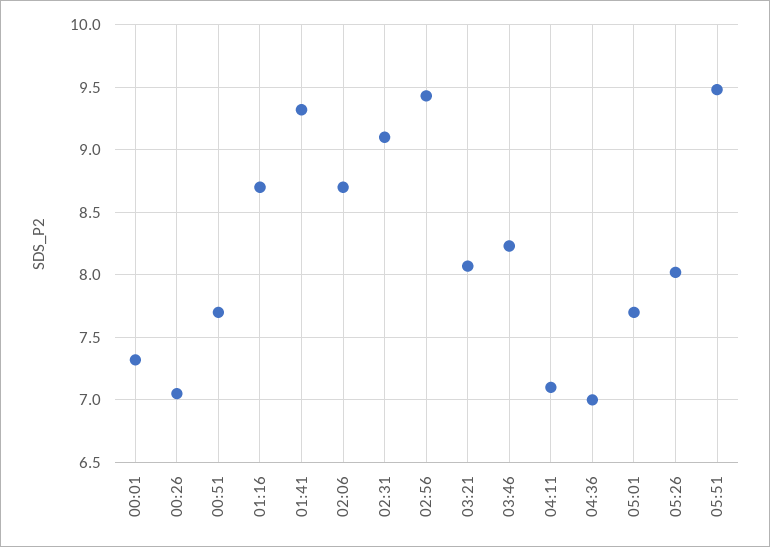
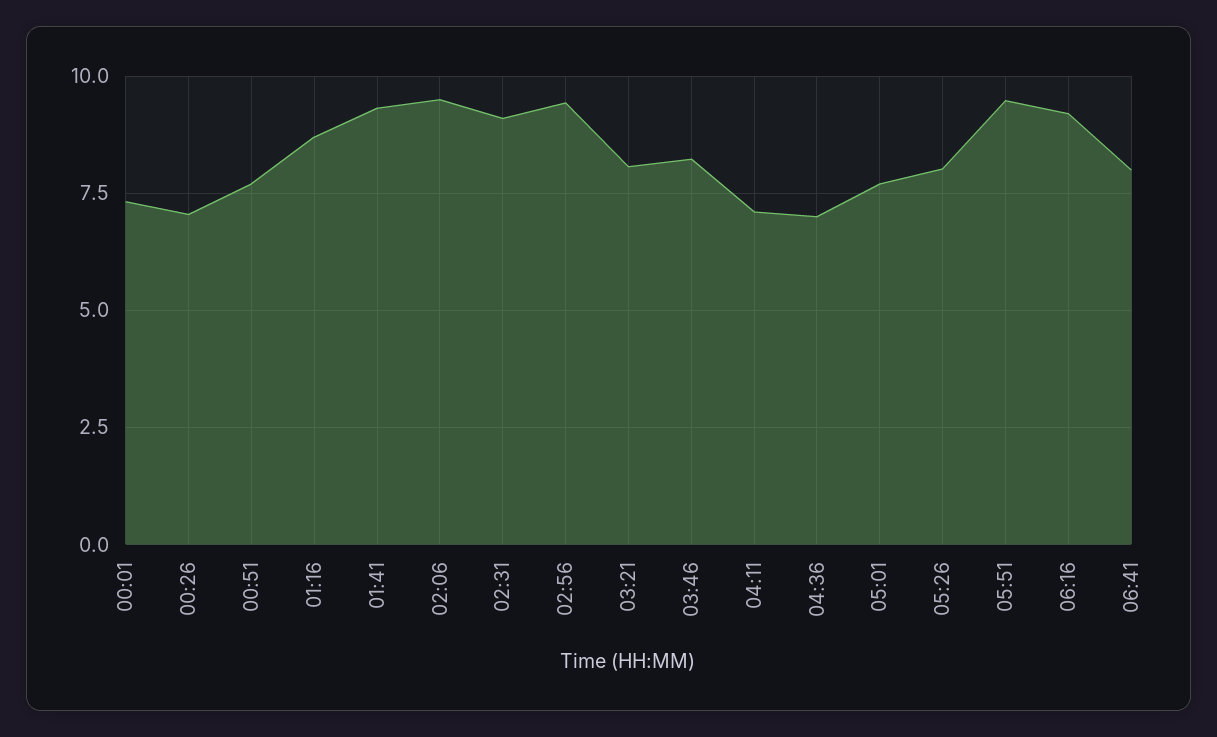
02:06: 8.7 -> 9.5
06:16: none -> 9.25
06:41: none -> 8

